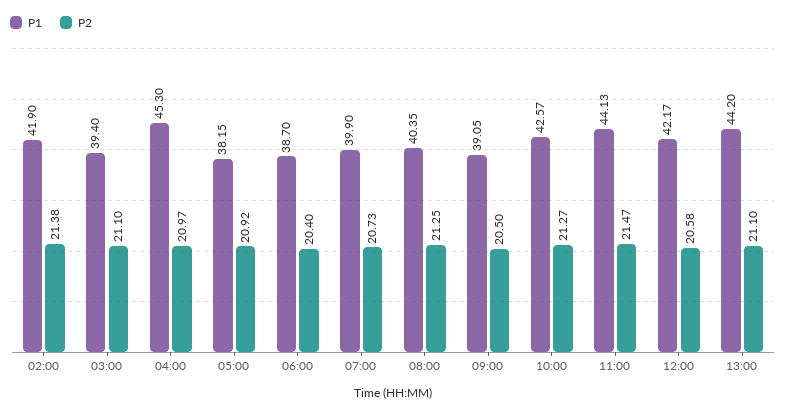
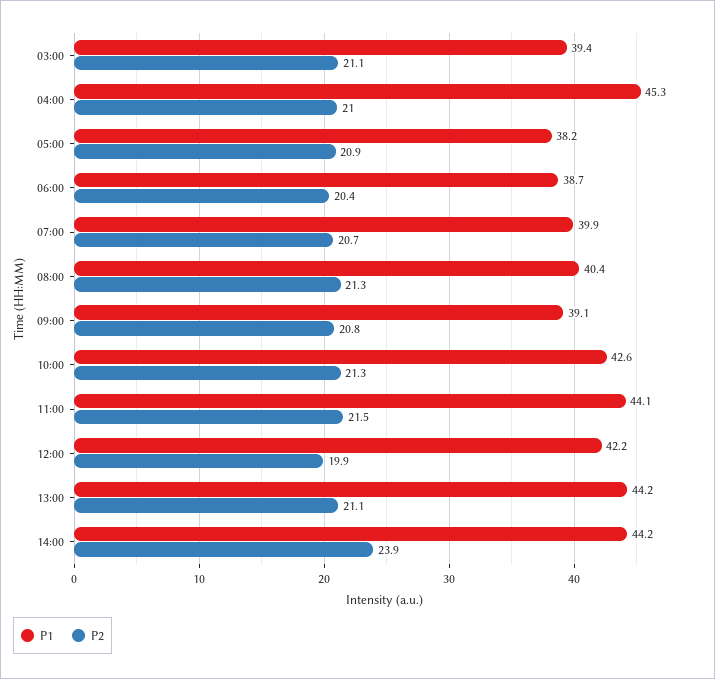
P1, 02:00: 41.9 -> none
P2, 02:00: 21.38 -> none
P2, 09:00: 20.5 -> 20.8
P2, 12:00: 20.58 -> 19.9
P1, 14:00: none -> 44.2
P2, 14:00: none -> 23.9

